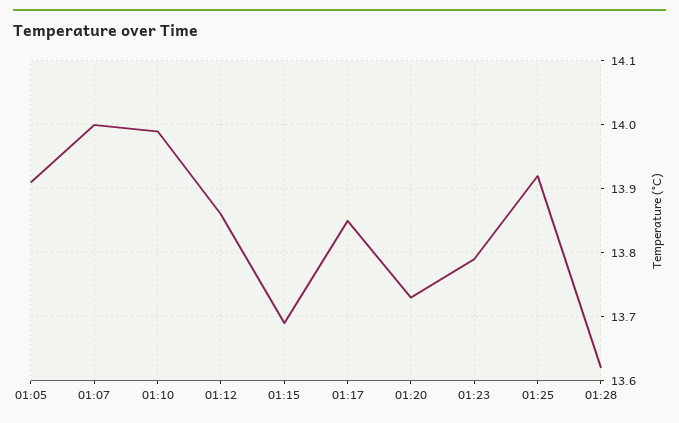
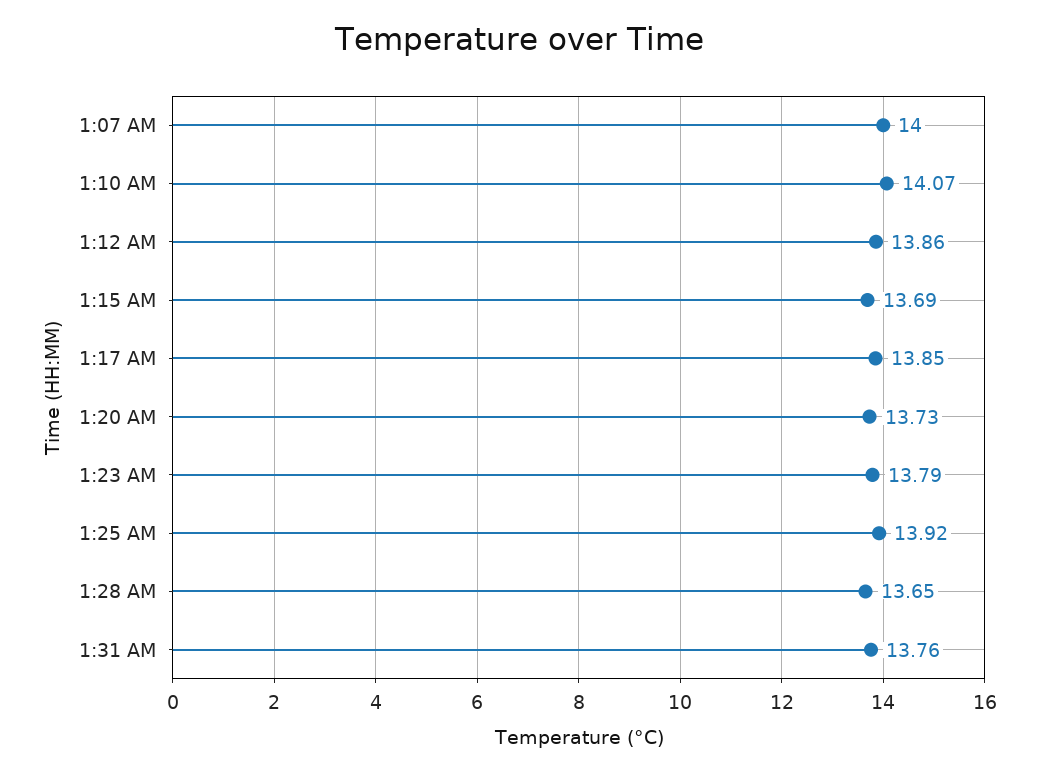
01:05: 13.91 -> none
01:10: 13.99 -> 14.07
01:28: 13.62 -> 13.65
1:31 AM: none -> 13.76

